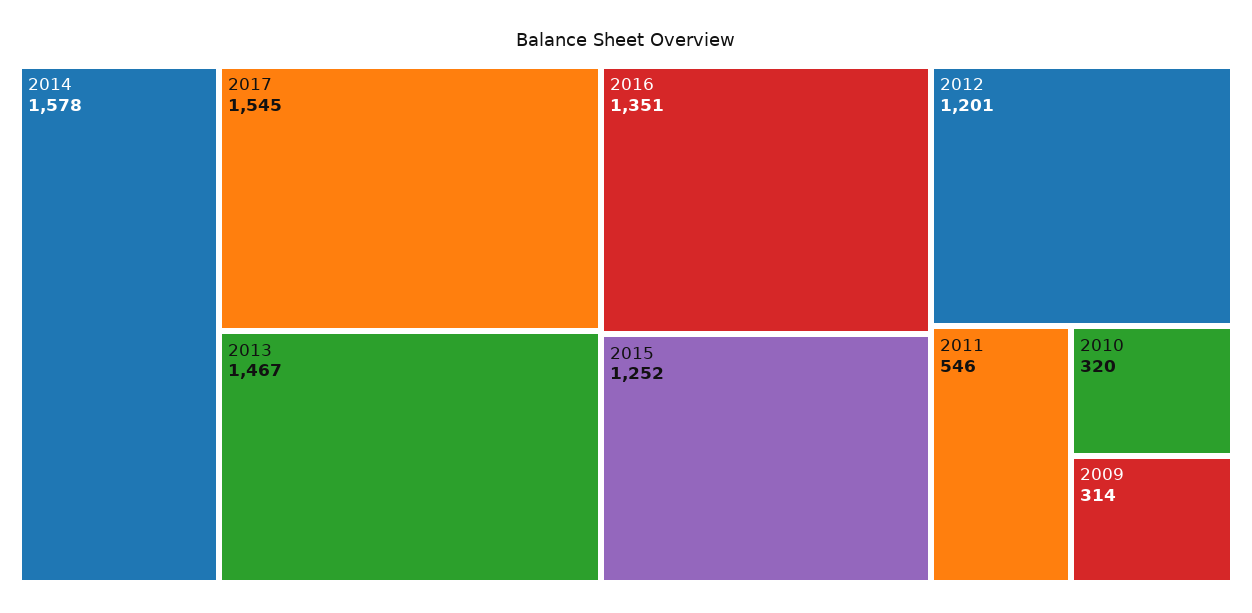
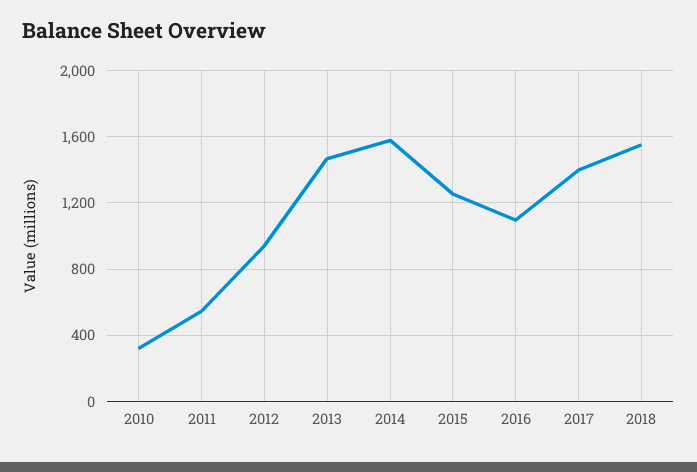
2017: 1545 -> 1400
2016: 1351 -> 1100
2012: 1201 -> 950
2009: 314 -> none
2018: none -> 1550

